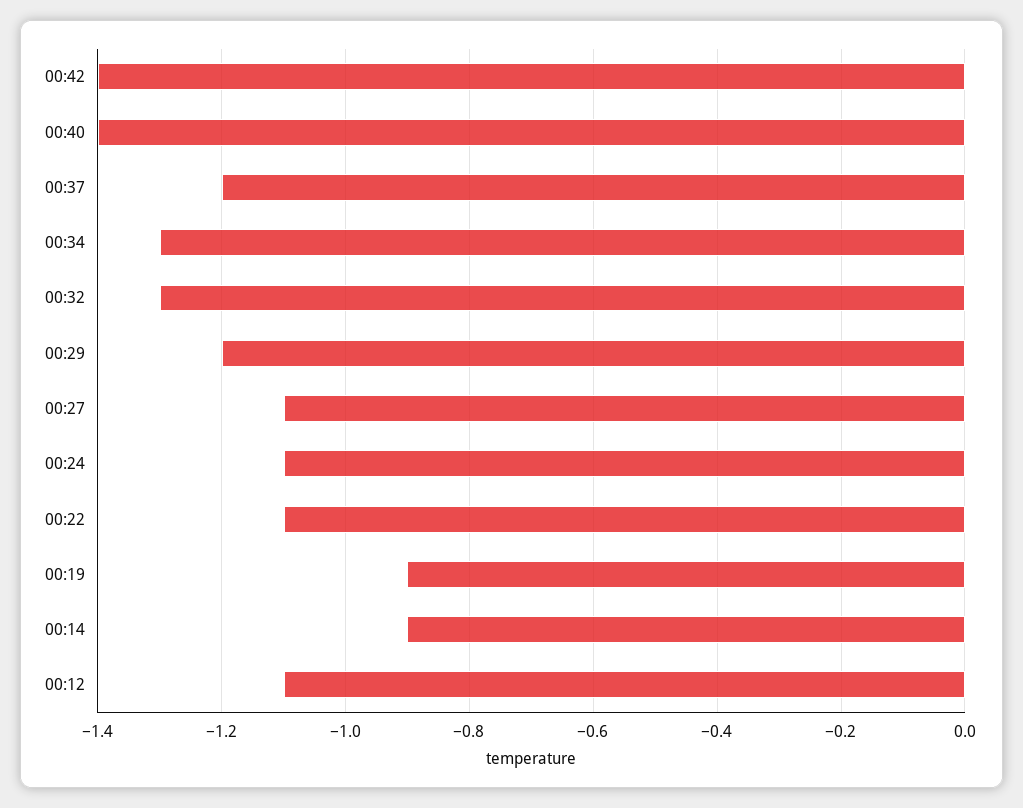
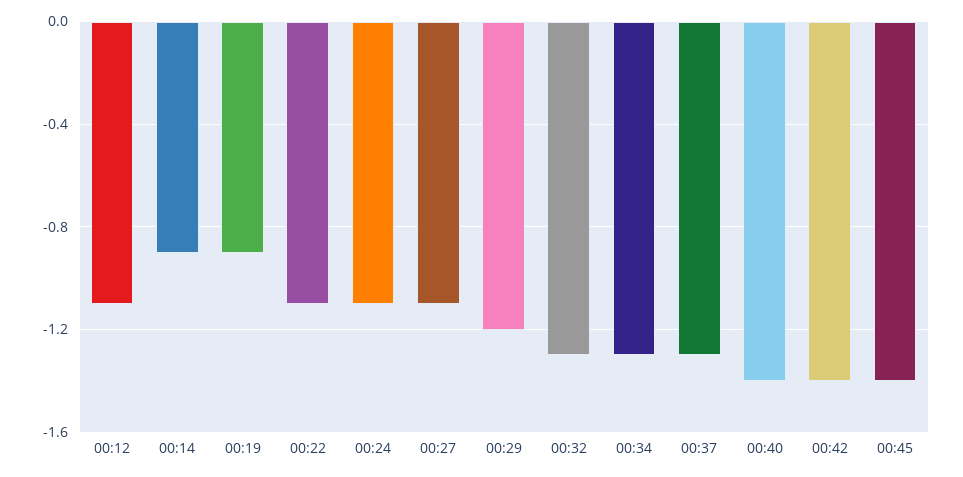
00:37: -1.2 -> -1.3
00:45: none -> -1.4

